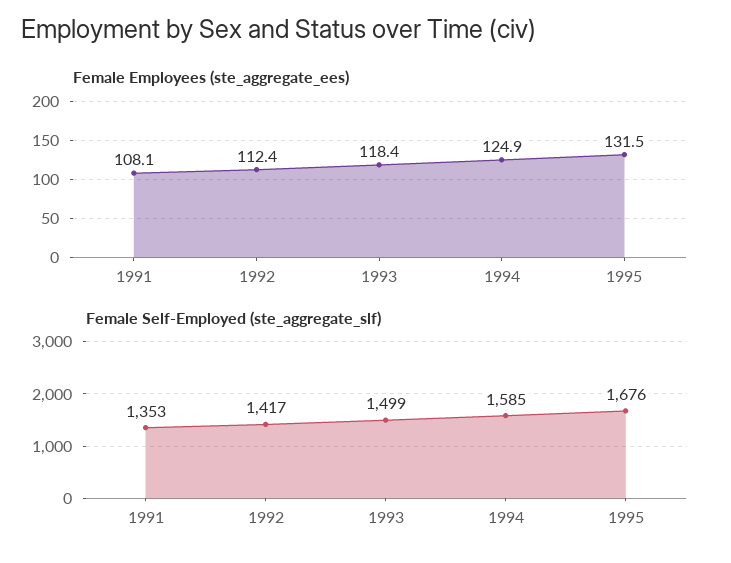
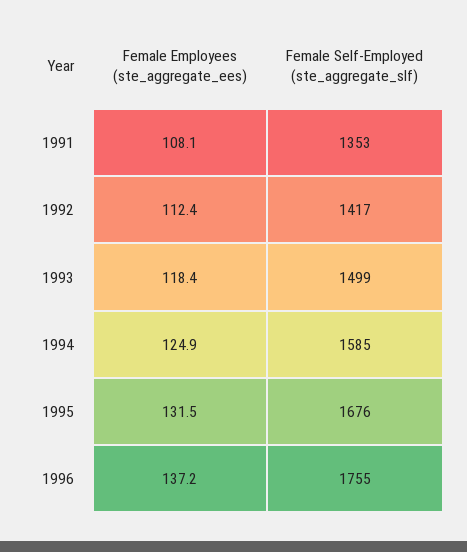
Female Employees (ste_aggregate_ees), 1996: none -> 137.2
Female Self-Employed (ste_aggregate_slf), 1996: none -> 1755

